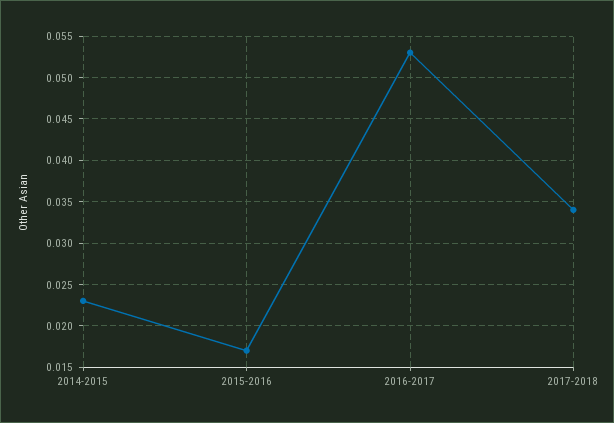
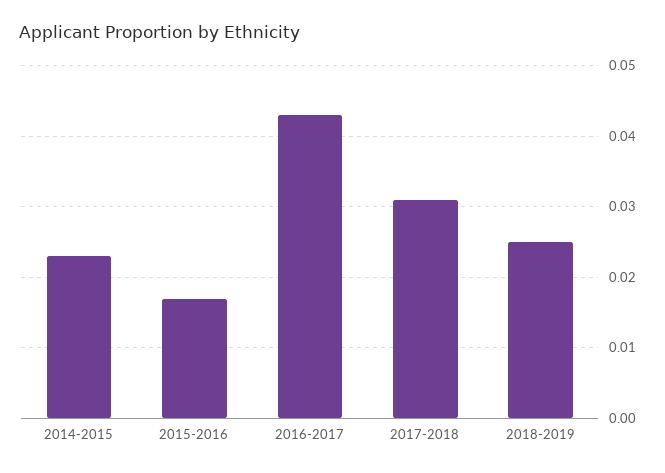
2016-2017: 0.053 -> 0.043
2017-2018: 0.034 -> 0.031
2018-2019: none -> 0.025

